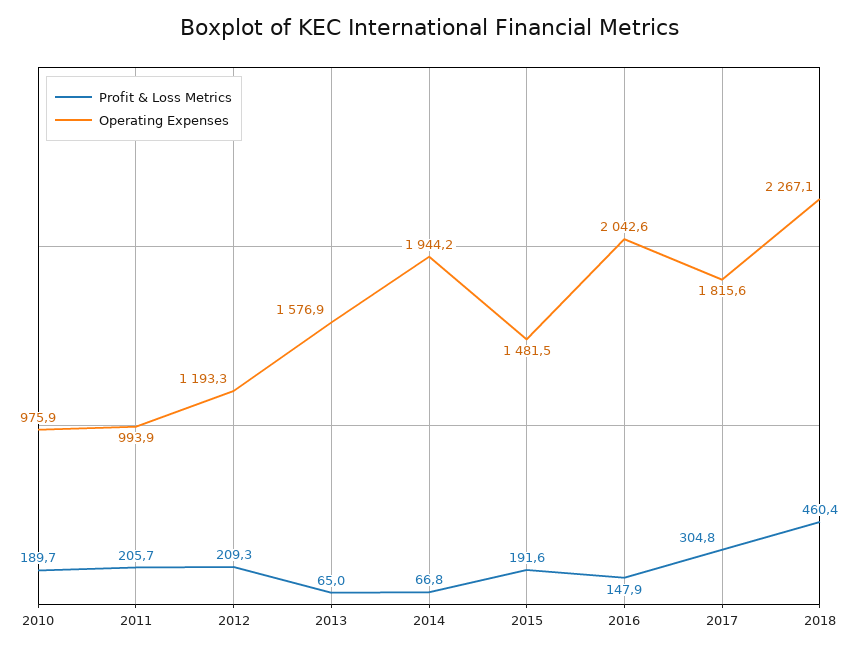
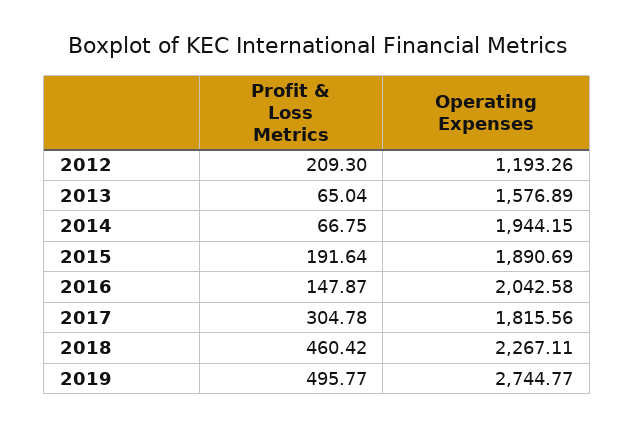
Profit & Loss Metrics, 2010: 189.7 -> none
Operating Expenses, 2010: 975.9 -> none
Profit & Loss Metrics, 2011: 205.7 -> none
Operating Expenses, 2011: 993.9 -> none
Operating Expenses, 2015: 1481.5 -> 1890.69
Profit & Loss Metrics, 2019: none -> 495.77
Operating Expenses, 2019: none -> 2744.77

